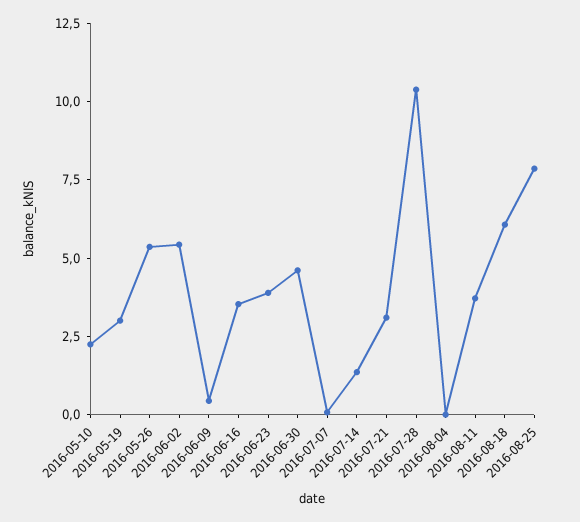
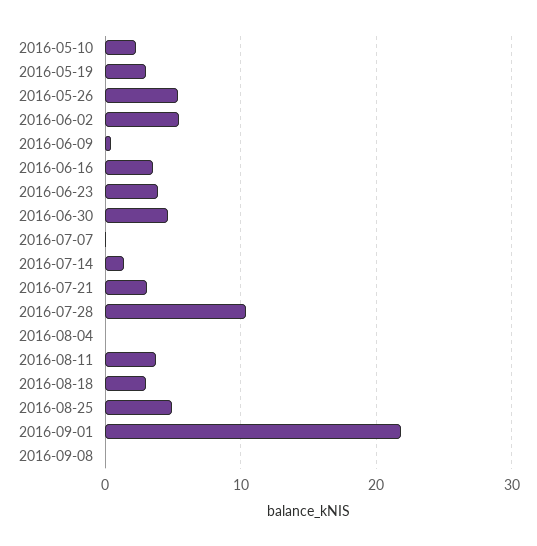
2016-08-18: 6 -> 3
2016-08-25: 8 -> 5
2016-09-01: none -> 22
2016-09-08: none -> 0

